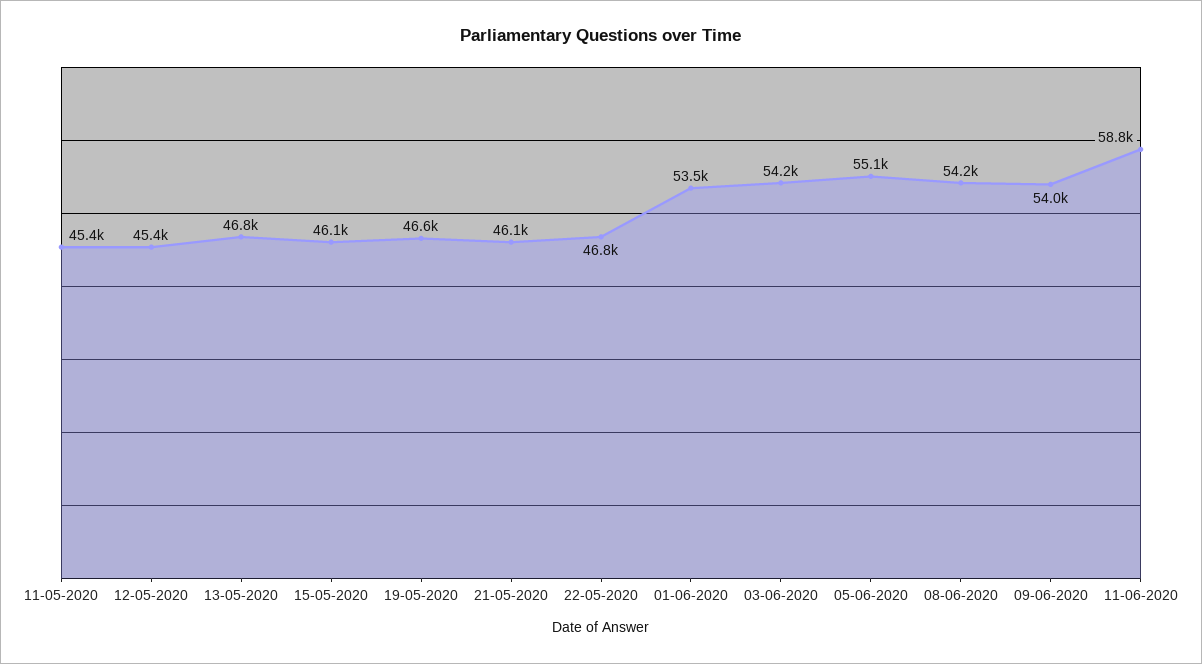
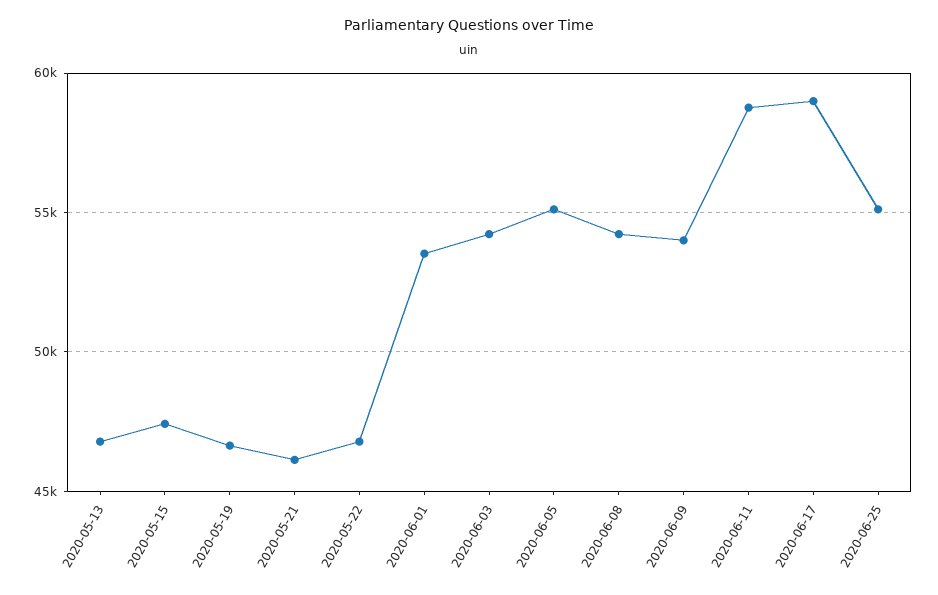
11-05-2020: 45400 -> none
12-05-2020: 45400 -> none
15-05-2020: 46100 -> 47500
2020-06-17: none -> 59000
2020-06-25: none -> 55000

